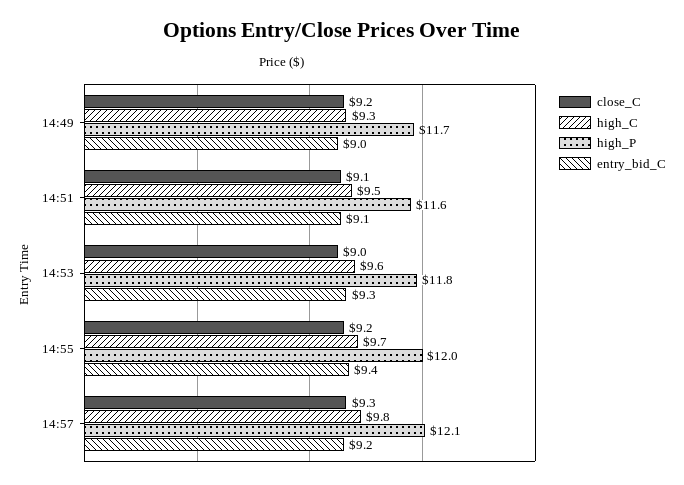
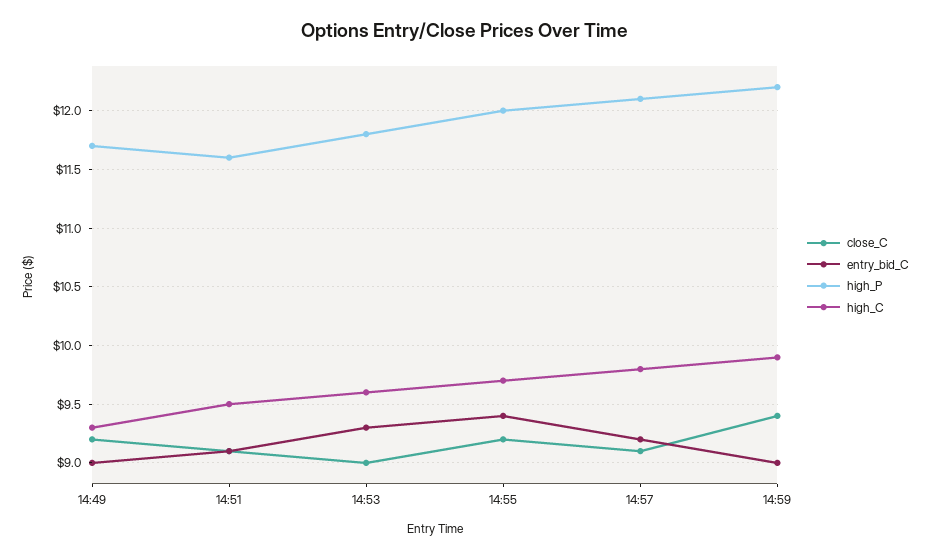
close_C, 14:57: 9.3 -> 9.1
close_C, 14:59: none -> 9.4
entry_bid_C, 14:59: none -> 9
high_P, 14:59: none -> 12.2
high_C, 14:59: none -> 9.9

